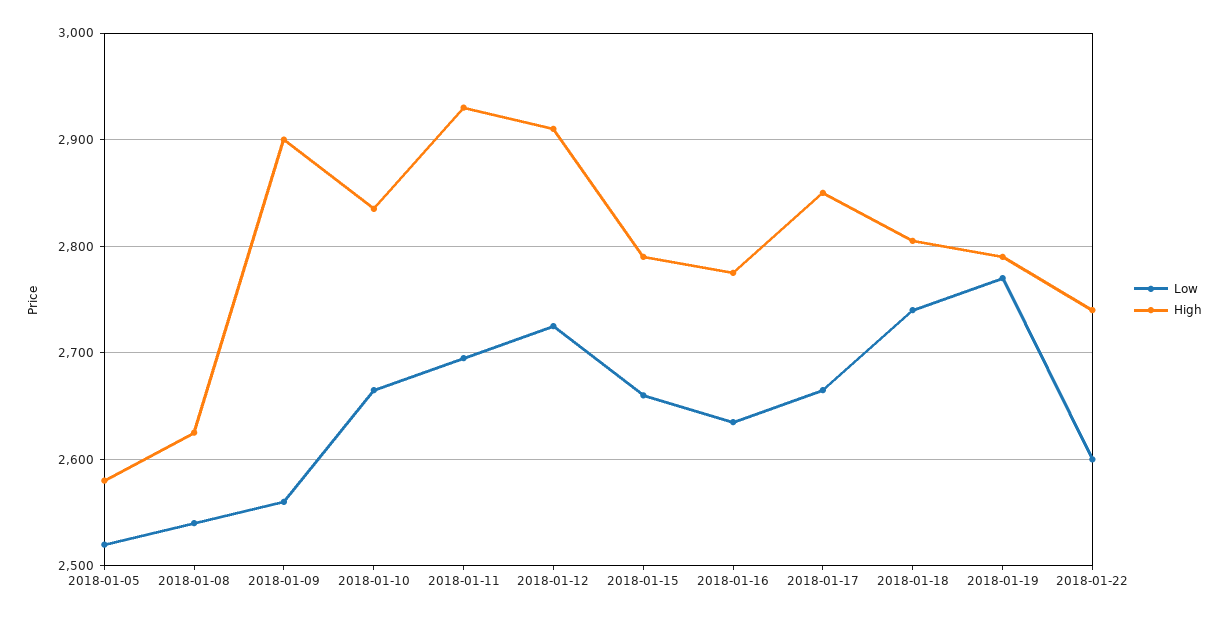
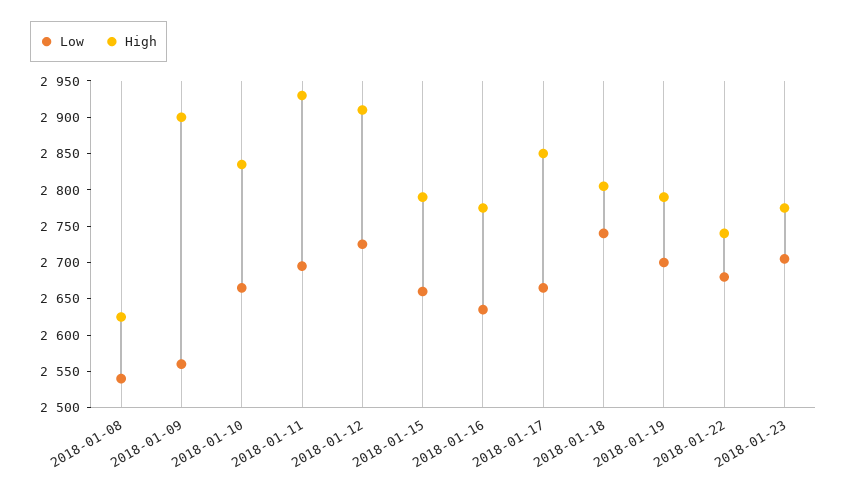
Low, 2018-01-05: 2520 -> none
High, 2018-01-05: 2580 -> none
Low, 2018-01-19: 2770 -> 2700
Low, 2018-01-22: 2600 -> 2675
Low, 2018-01-23: none -> 2700
High, 2018-01-23: none -> 2775

